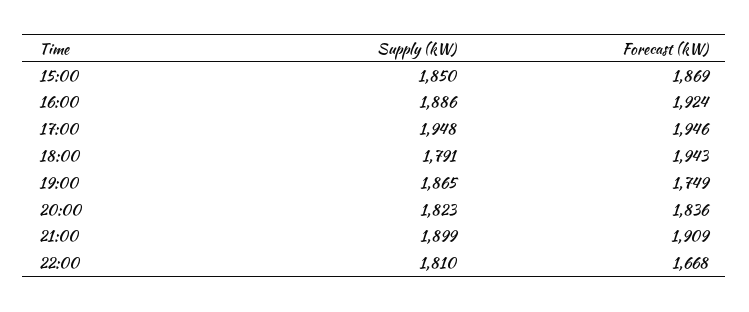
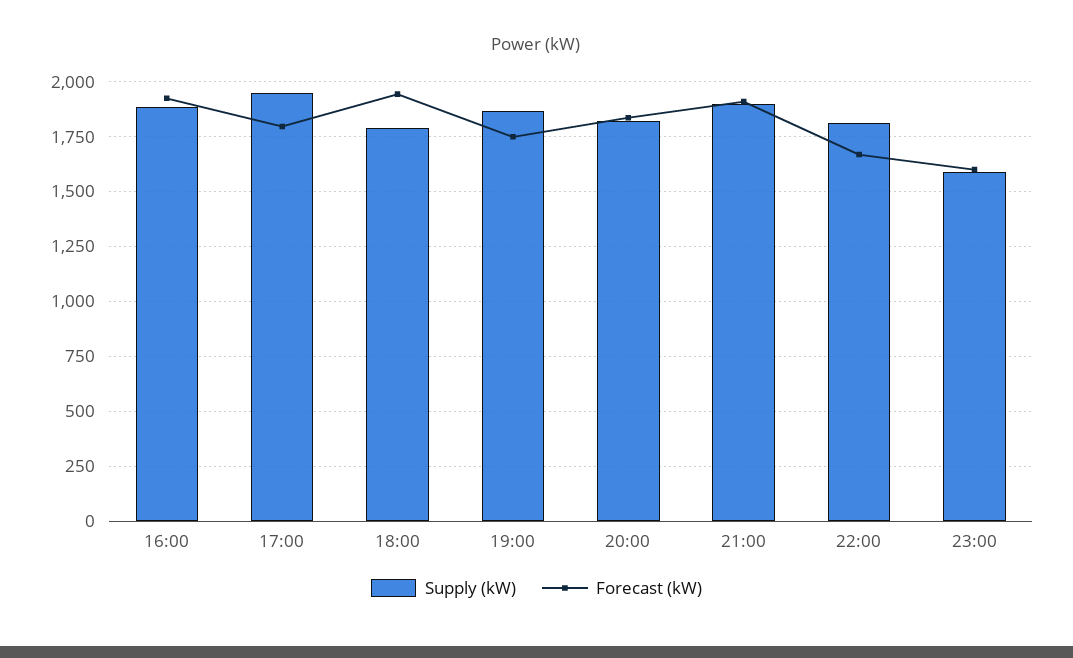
Supply (kW), 15:00: 1850 -> none
Forecast (kW), 15:00: 1869 -> none
Forecast (kW), 17:00: 1946 -> 1800
Supply (kW), 23:00: none -> 1600
Forecast (kW), 23:00: none -> 1600

